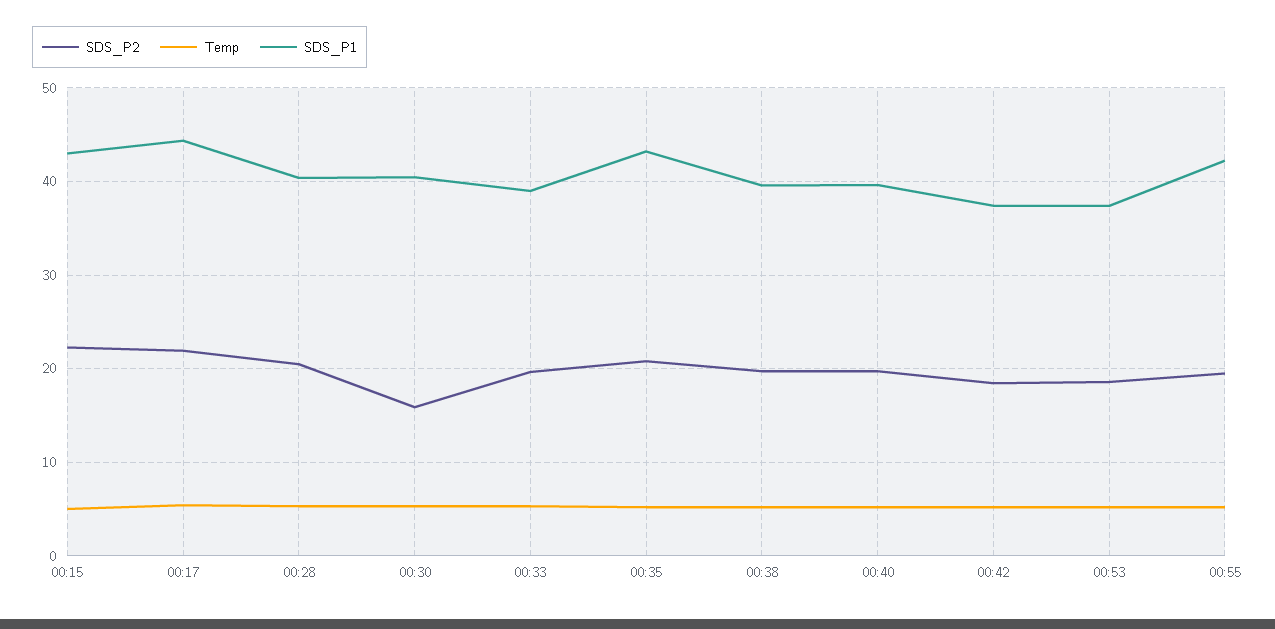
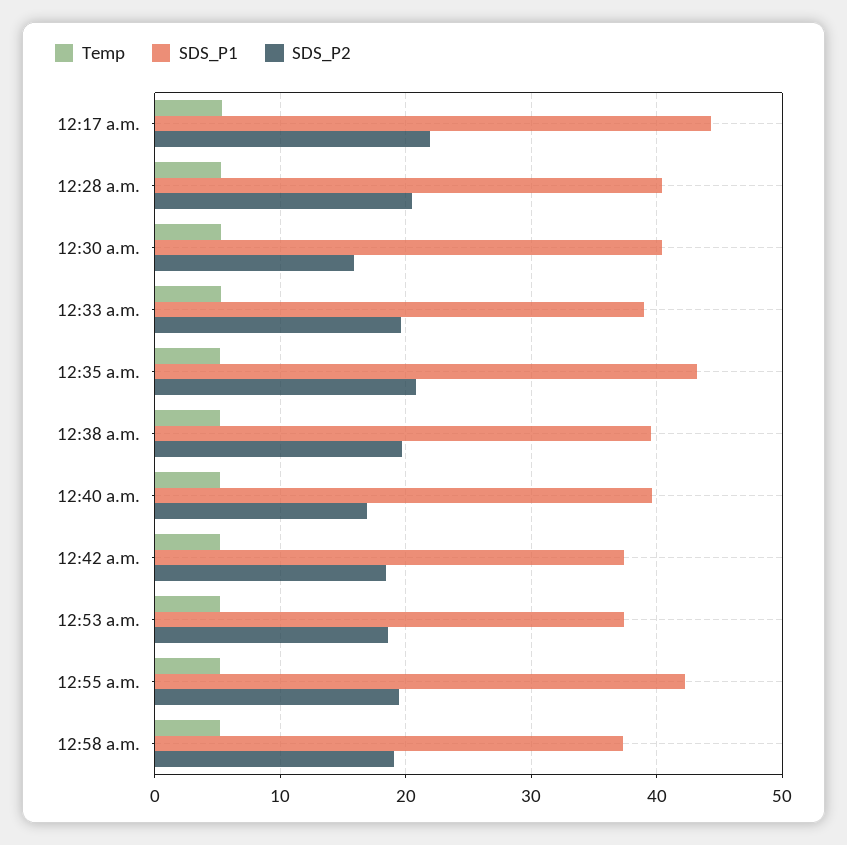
SDS_P2, 00:15: 22 -> none
Temp, 00:15: 5 -> none
SDS_P1, 00:15: 43 -> none
SDS_P2, 00:40: 20 -> 17
Temp, 12:58 a.m.: none -> 5
SDS_P1, 12:58 a.m.: none -> 37
SDS_P2, 12:58 a.m.: none -> 19

